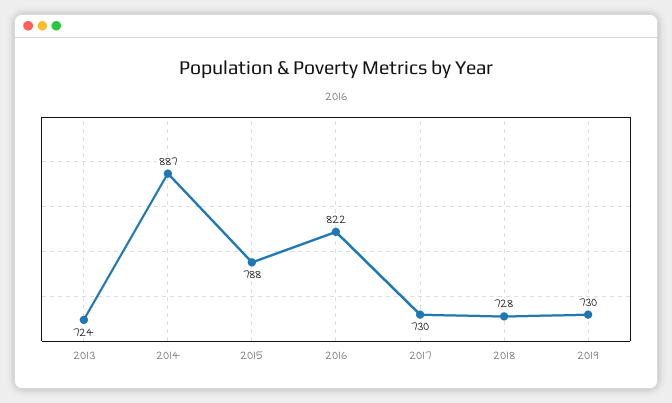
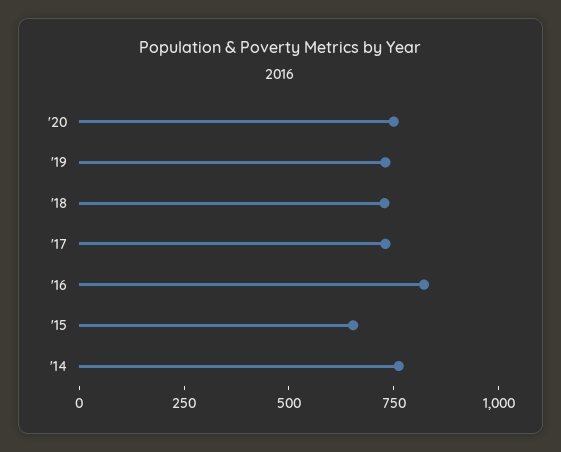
2013: 724 -> none
2014: 887 -> 750
2015: 788 -> 650
'20: none -> 750

